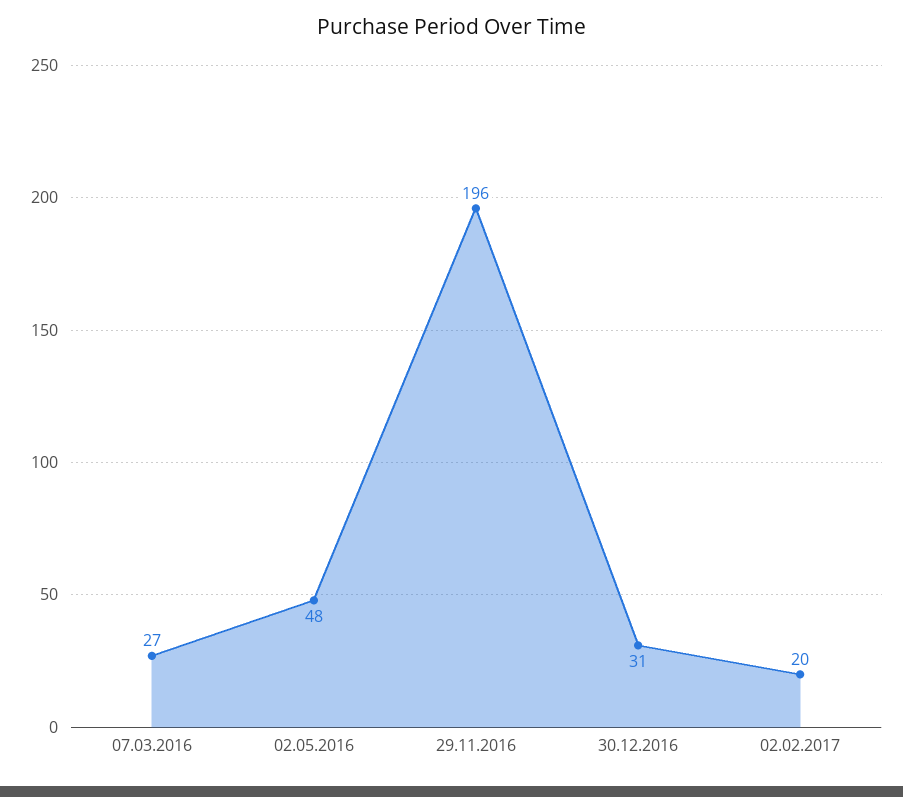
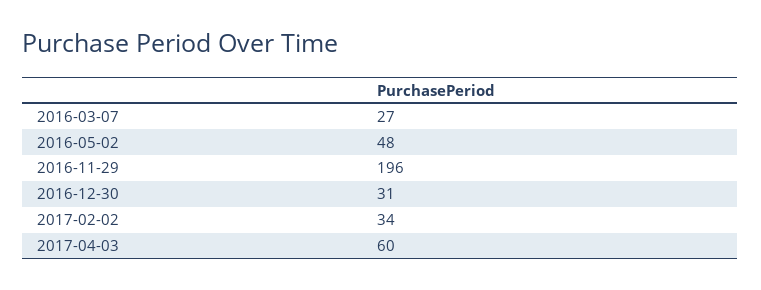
02.02.2017: 20 -> 34
2017-04-03: none -> 60

